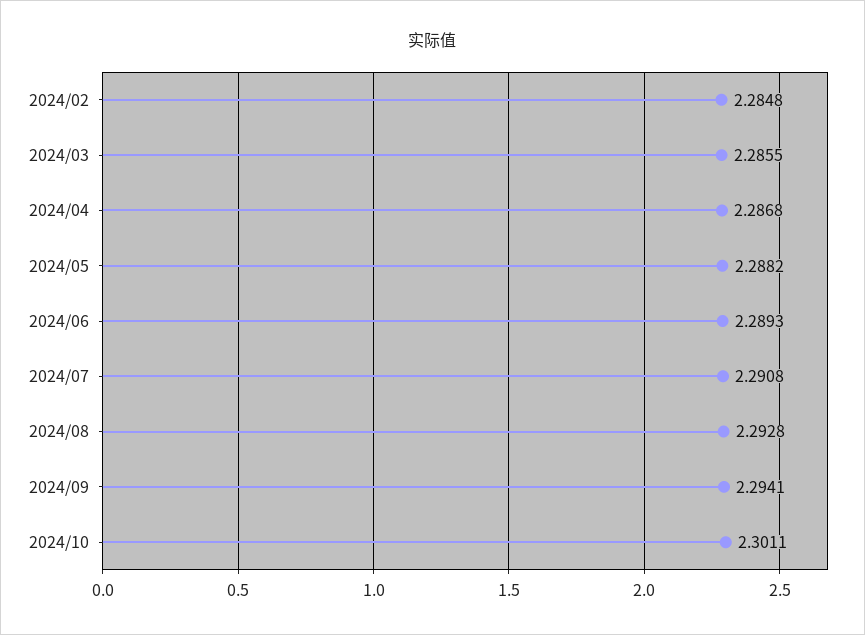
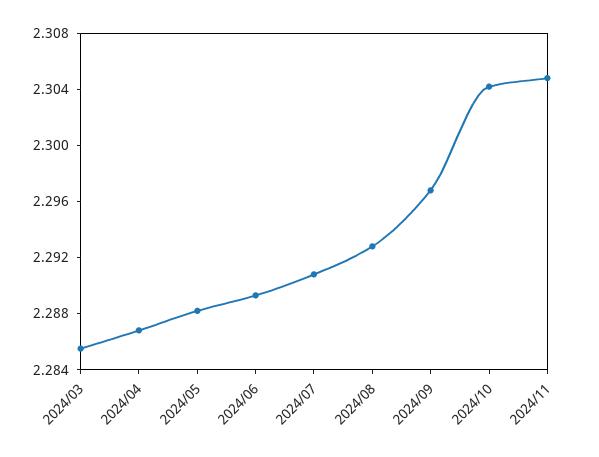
2024/02: 2.2848 -> none
2024/09: 2.2941 -> 2.297
2024/10: 2.3011 -> 2.304
2024/11: none -> 2.305

